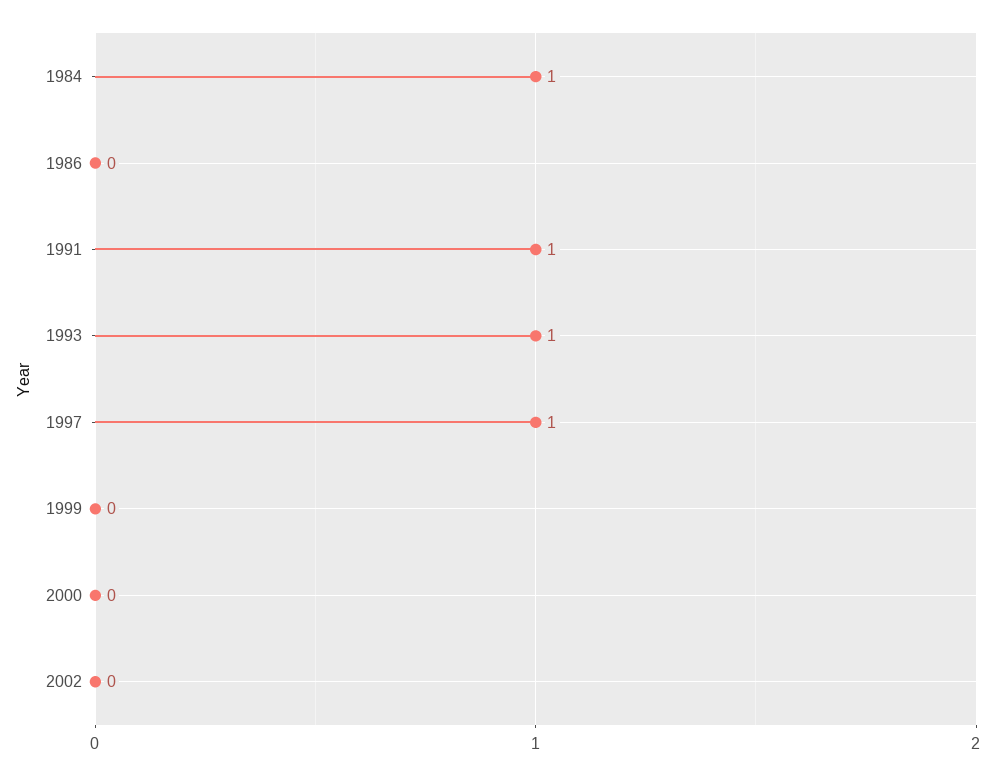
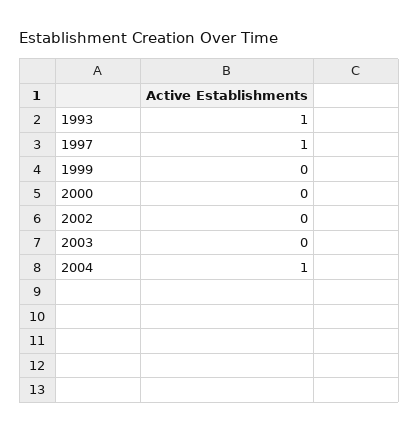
1984: 1 -> none
1986: 0 -> none
1991: 1 -> none
2003: none -> 0
2004: none -> 1

